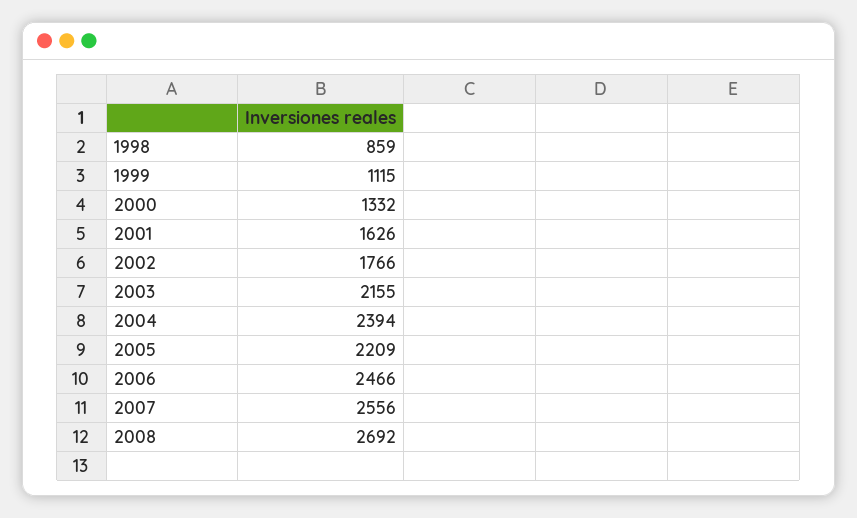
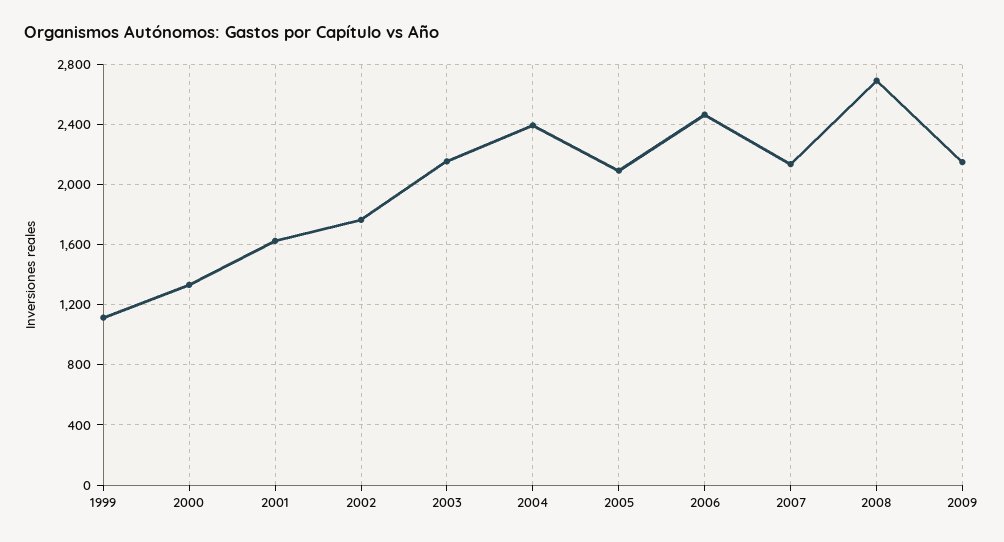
1998: 859 -> none
2005: 2209 -> 2100
2007: 2556 -> 2150
2009: none -> 2150

